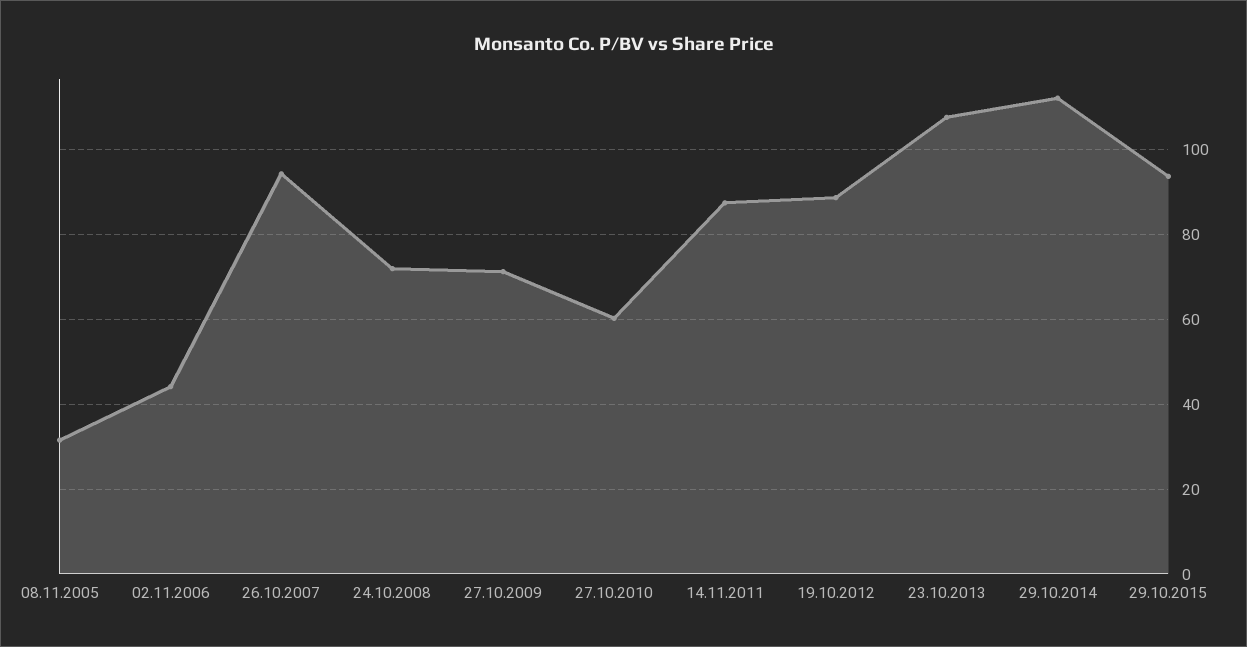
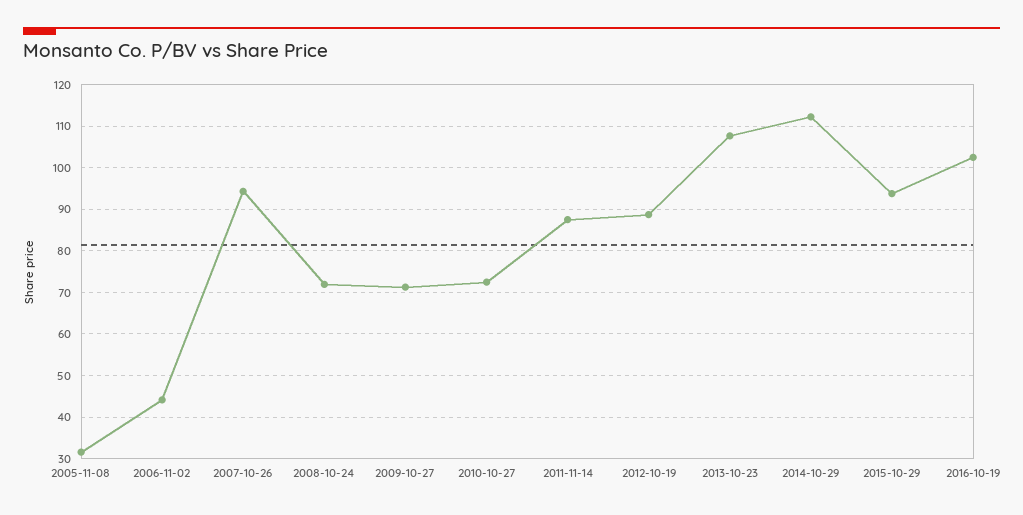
27.10.2010: 60 -> 72
2016-10-19: none -> 102

